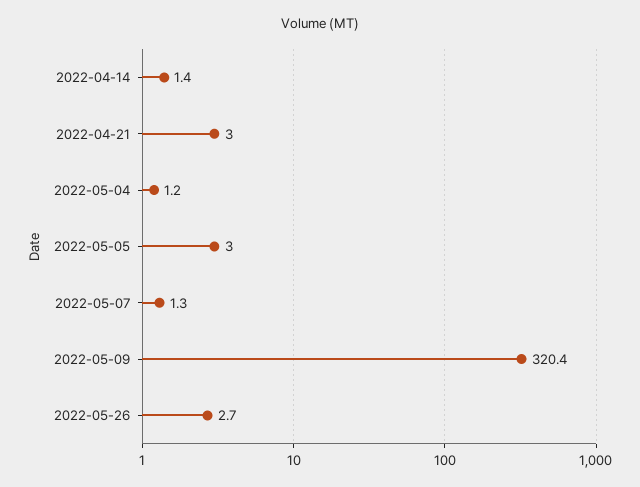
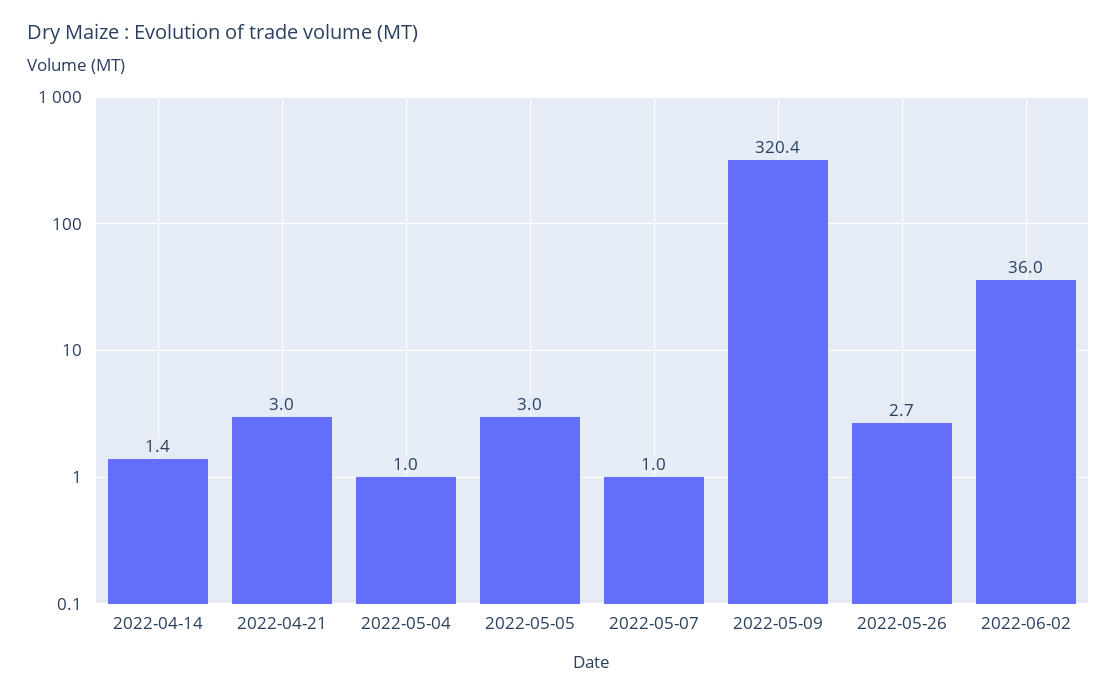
2022-05-04: 1.2 -> 1
2022-05-07: 1.3 -> 1
2022-06-02: none -> 36

